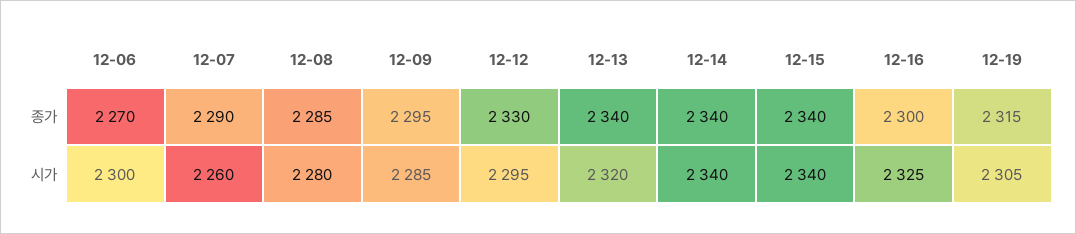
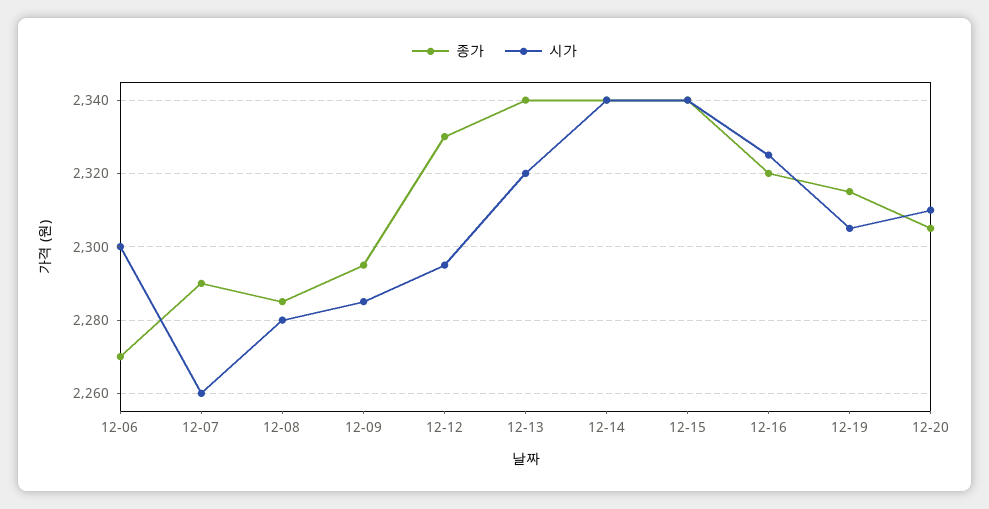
종가, 12-16: 2300 -> 2320
종가, 12-20: none -> 2305
시가, 12-20: none -> 2310

